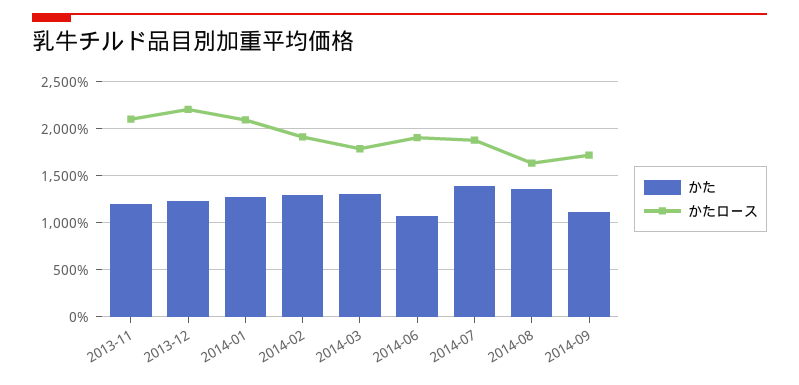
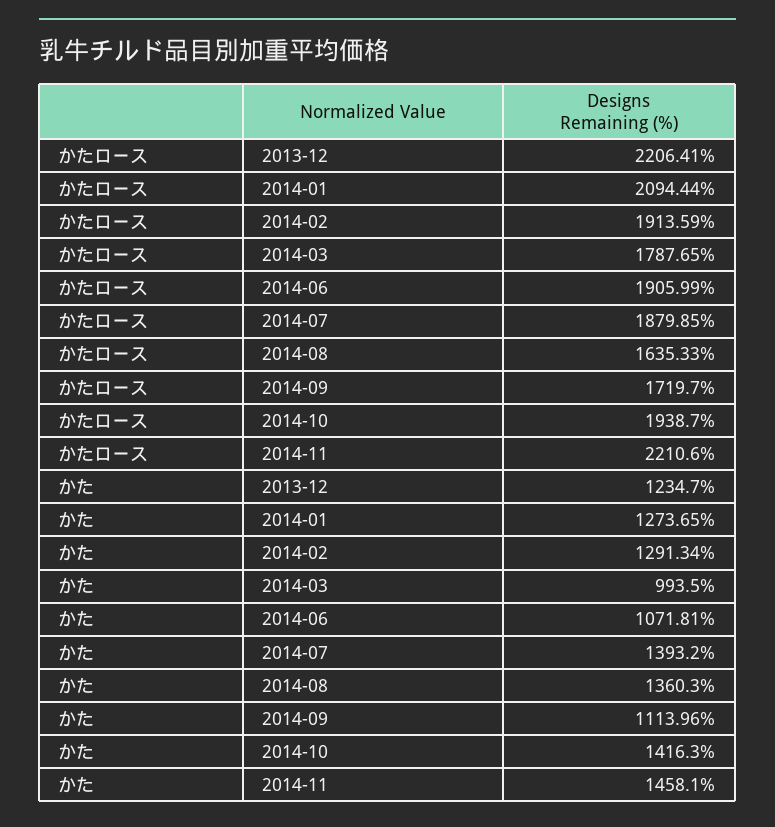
かた, 2013-11: 1200 -> none
かたロース, 2013-11: 2100 -> none
かた, 2014-03: 1300 -> 993.5
かたロース, 2014-10: none -> 1938.7
かたロース, 2014-11: none -> 2210.6
かた, 2014-10: none -> 1416.3
かた, 2014-11: none -> 1458.1

